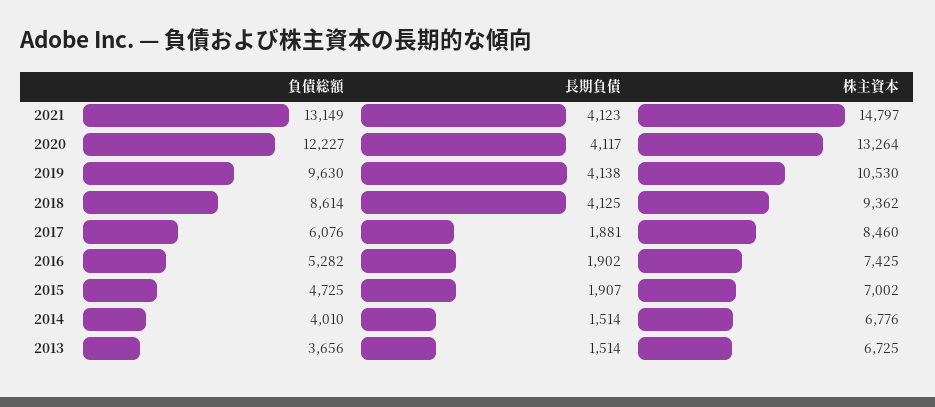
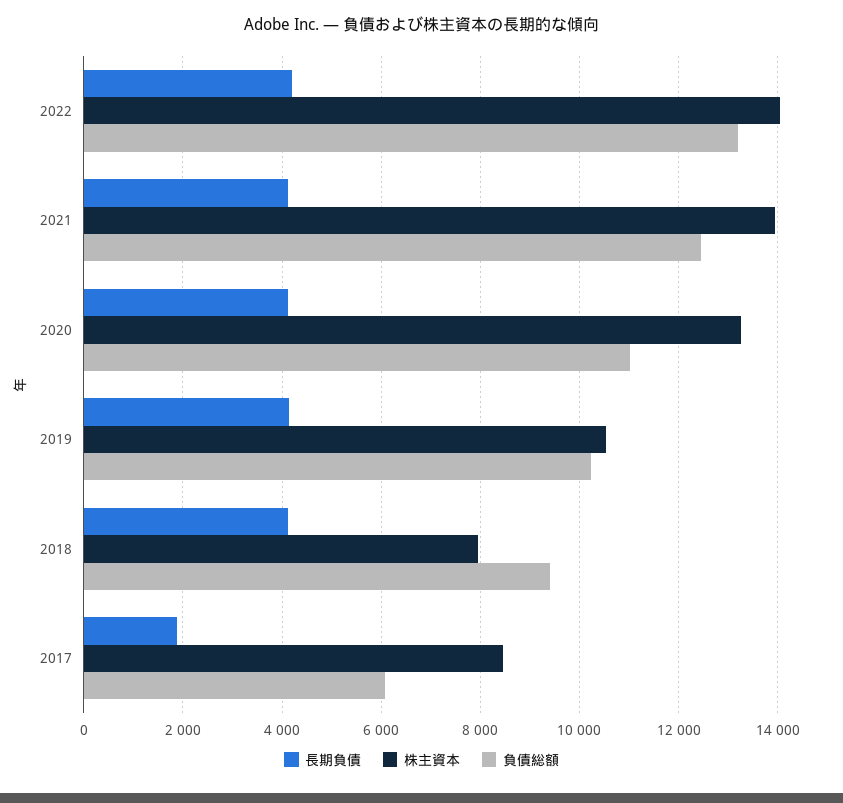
負債総額, 2021: 13149 -> 12400
株主資本, 2021: 14797 -> 14000
負債総額, 2020: 12227 -> 11000
負債総額, 2019: 9630 -> 10200
負債総額, 2018: 8614 -> 9400
株主資本, 2018: 9362 -> 8000
負債総額, 2016: 5282 -> none
長期負債, 2016: 1902 -> none
株主資本, 2016: 7425 -> none
負債総額, 2015: 4725 -> none
長期負債, 2015: 1907 -> none
株主資本, 2015: 7002 -> none
負債総額, 2014: 4010 -> none
長期負債, 2014: 1514 -> none
株主資本, 2014: 6776 -> none
負債総額, 2013: 3656 -> none
長期負債, 2013: 1514 -> none
株主資本, 2013: 6725 -> none
長期負債, 2022: none -> 4200
株主資本, 2022: none -> 14000
負債総額, 2022: none -> 13200

